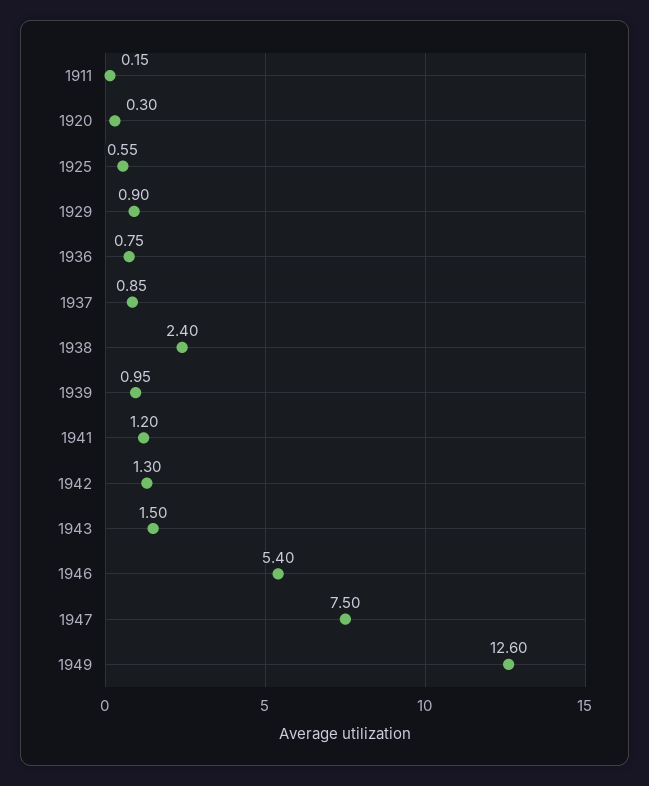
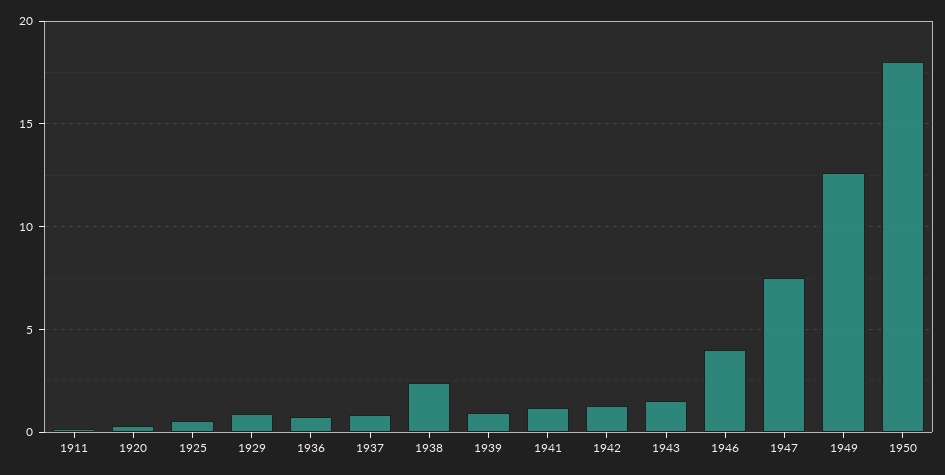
1946: 5.4 -> 4
1950: none -> 18

